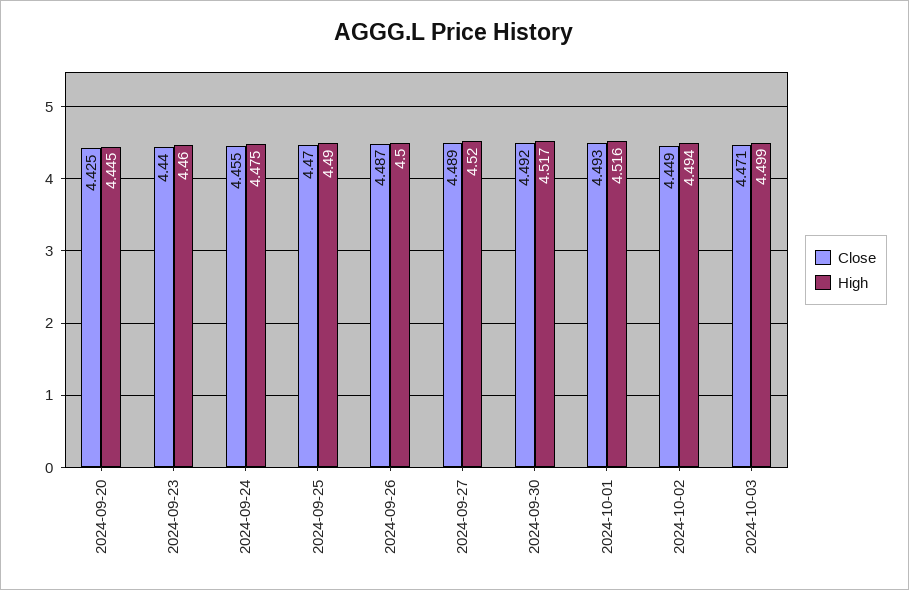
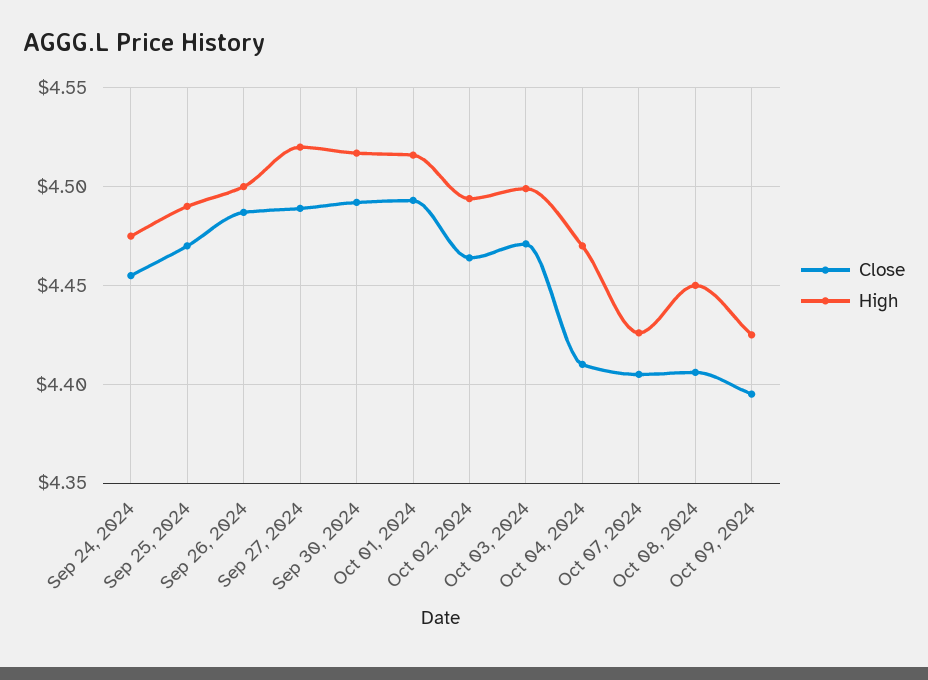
Close, 2024-09-20: 4.425 -> none
High, 2024-09-20: 4.445 -> none
Close, 2024-09-23: 4.44 -> none
High, 2024-09-23: 4.46 -> none
Close, 2024-10-02: 4.449 -> 4.465
Close, Oct 04, 2024: none -> 4.41
High, Oct 04, 2024: none -> 4.47
Close, Oct 07, 2024: none -> 4.405
High, Oct 07, 2024: none -> 4.425
Close, Oct 08, 2024: none -> 4.405
High, Oct 08, 2024: none -> 4.45
Close, Oct 09, 2024: none -> 4.395
High, Oct 09, 2024: none -> 4.425

